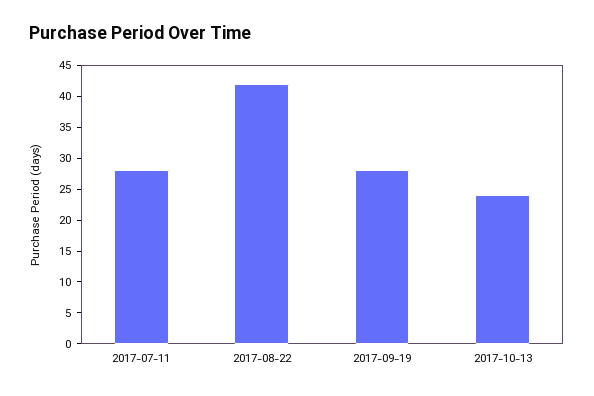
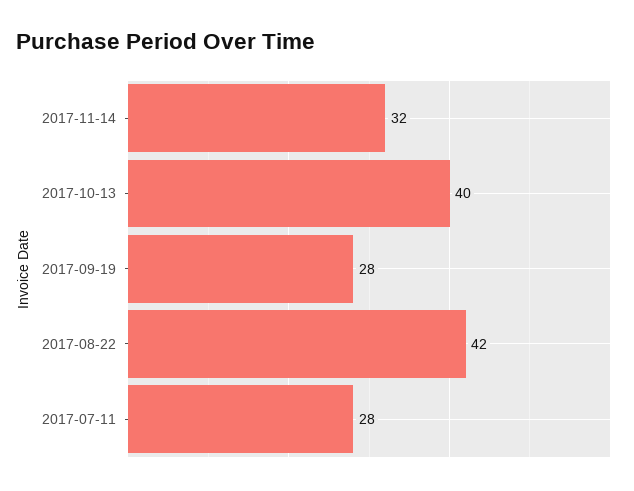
2017-10-13: 25 -> 40
2017-11-14: none -> 32

